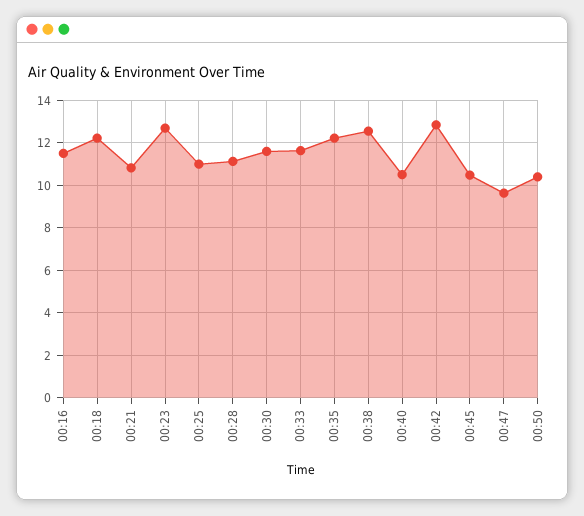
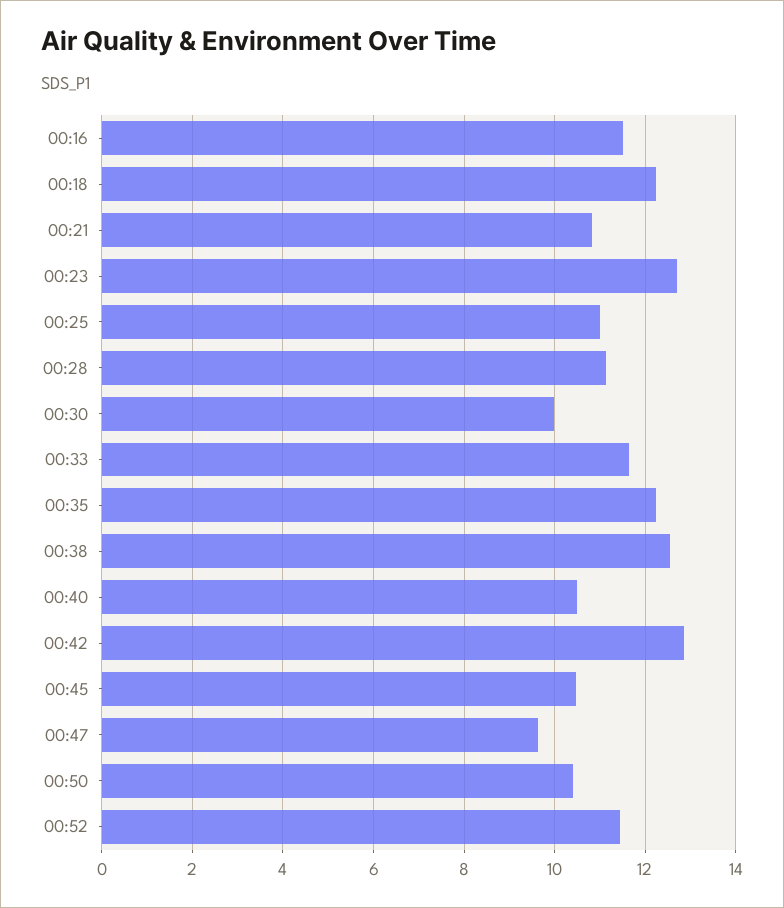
00:30: 11.5 -> 10
00:52: none -> 11.4

